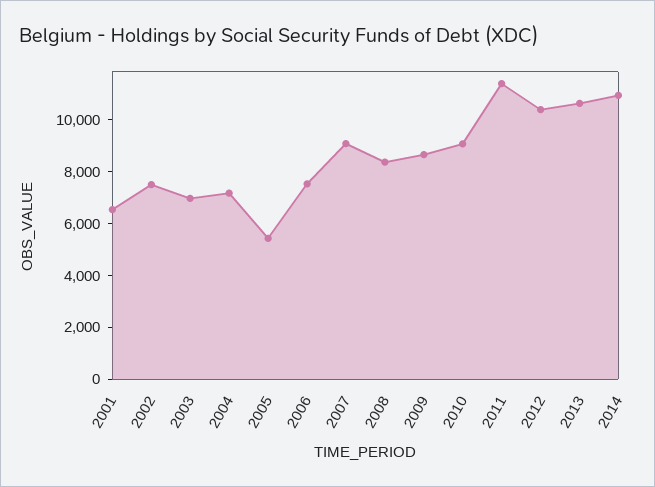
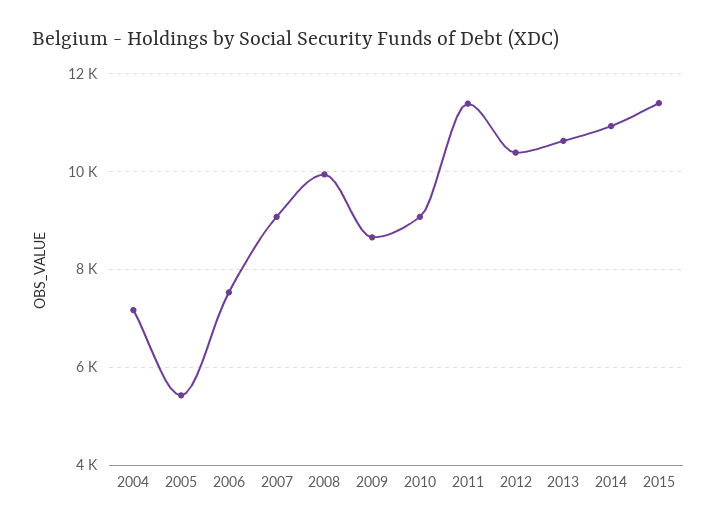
2001: 6500 -> none
2002: 7500 -> none
2003: 7000 -> none
2008: 8500 -> 10000
2015: none -> 11400

